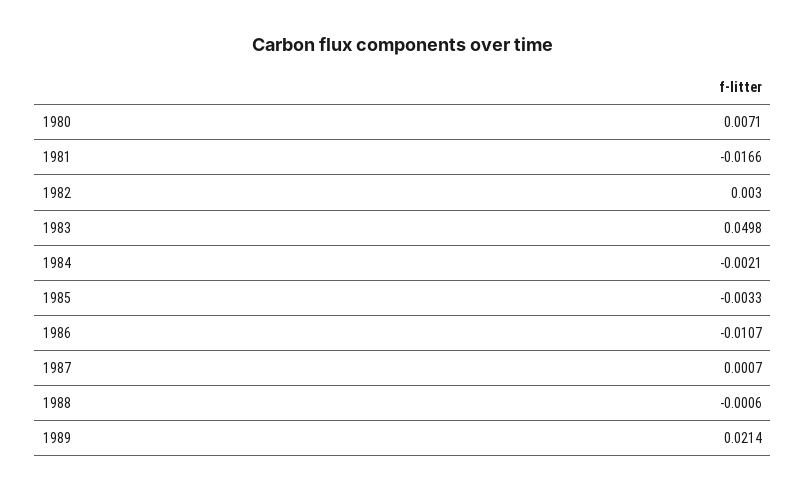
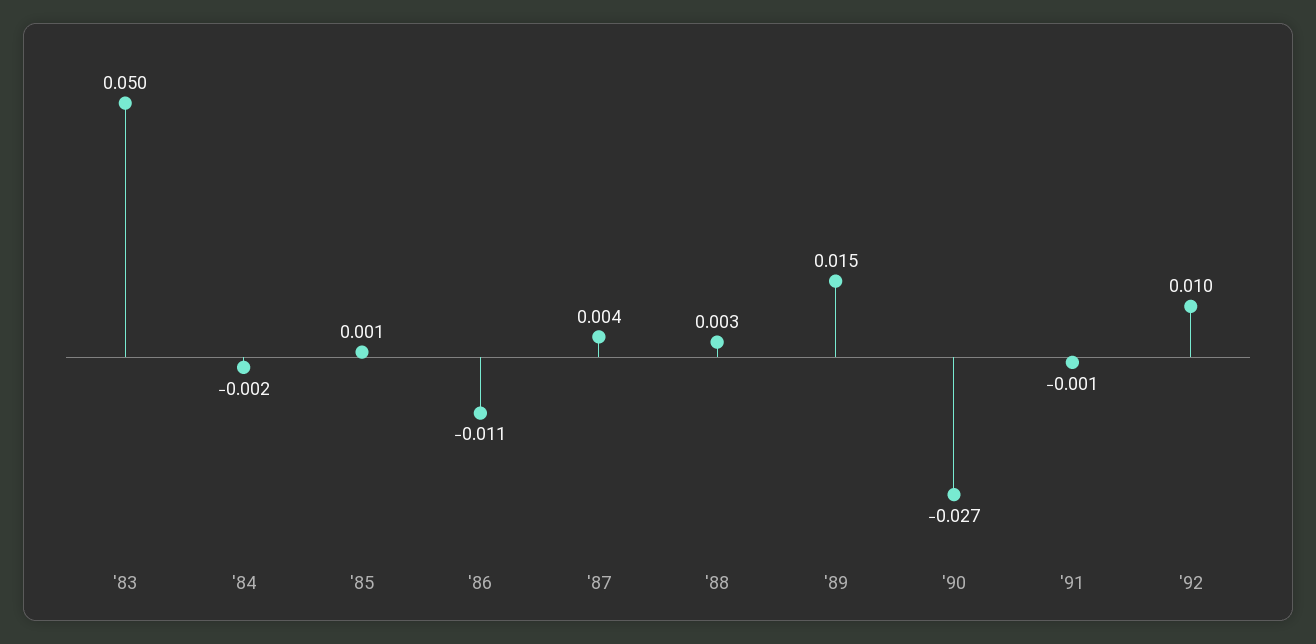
1980: 0.0071 -> none
1981: -0.0166 -> none
1982: 0.003 -> none
1985: -0.0033 -> 0.001
1987: 0.0007 -> 0.004
1988: -0.0006 -> 0.003
1989: 0.0214 -> 0.015
'90: none -> -0.027
'91: none -> -0.001
'92: none -> 0.01

